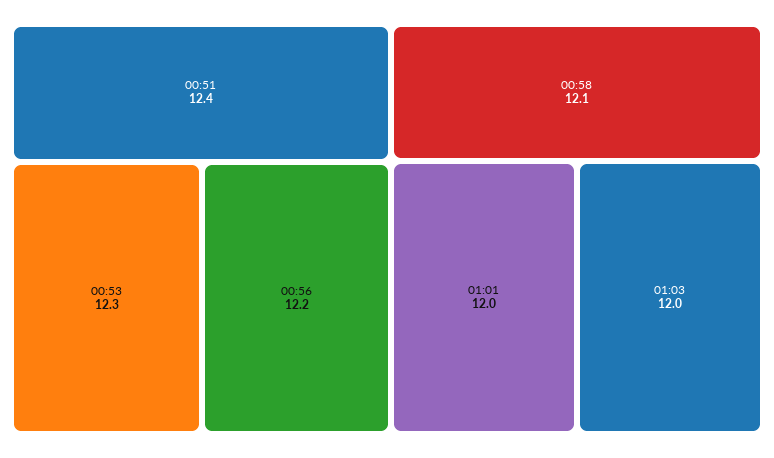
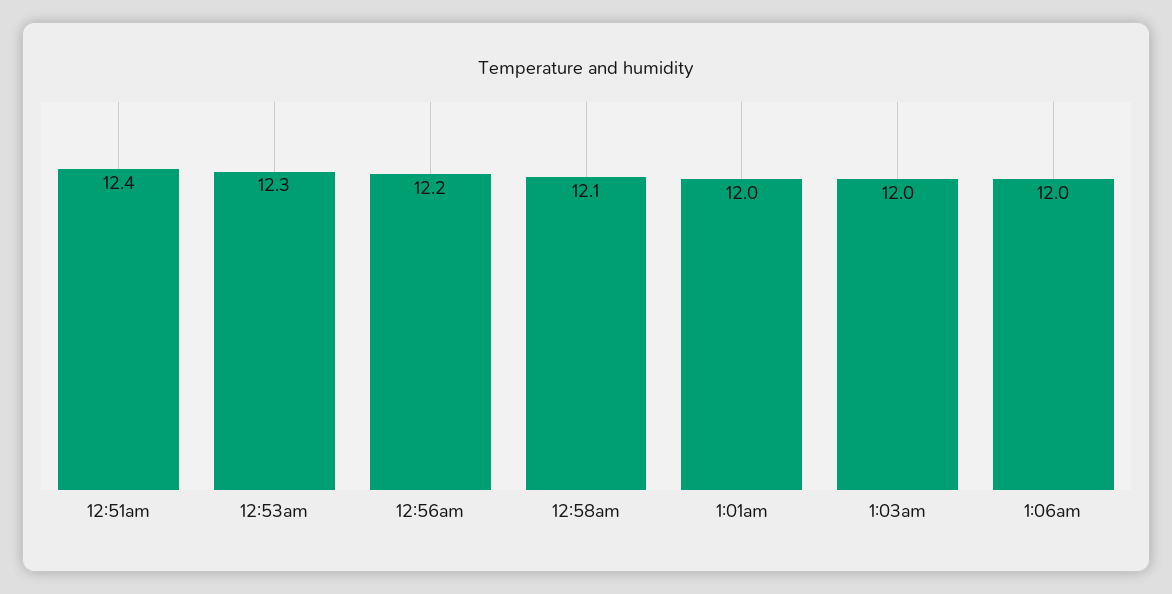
1:06am: none -> 12

